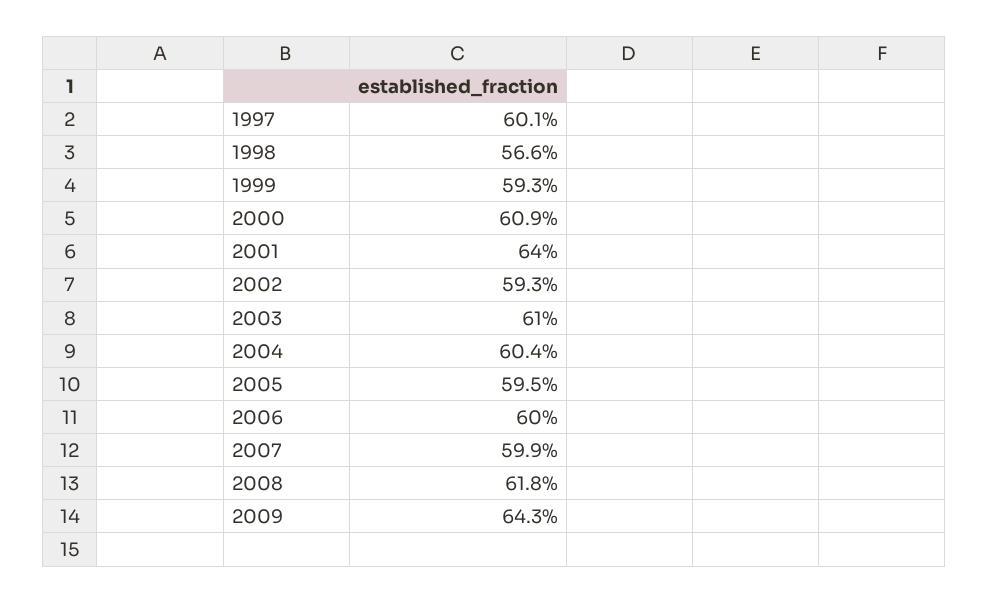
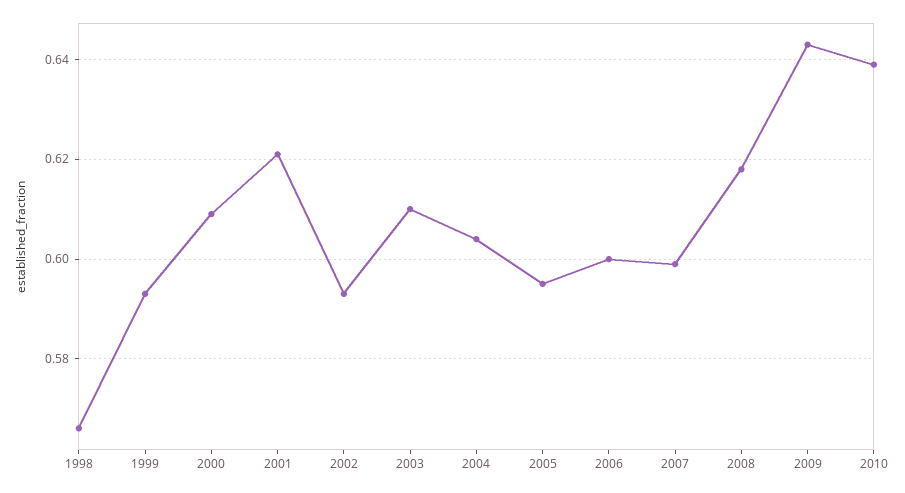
1997: 0.601 -> none
2001: 0.64 -> 0.62
2010: none -> 0.64

